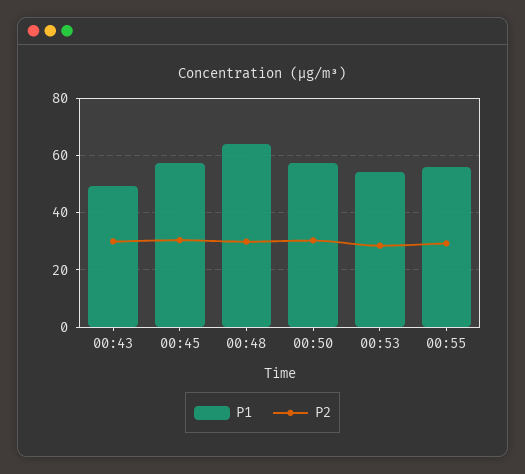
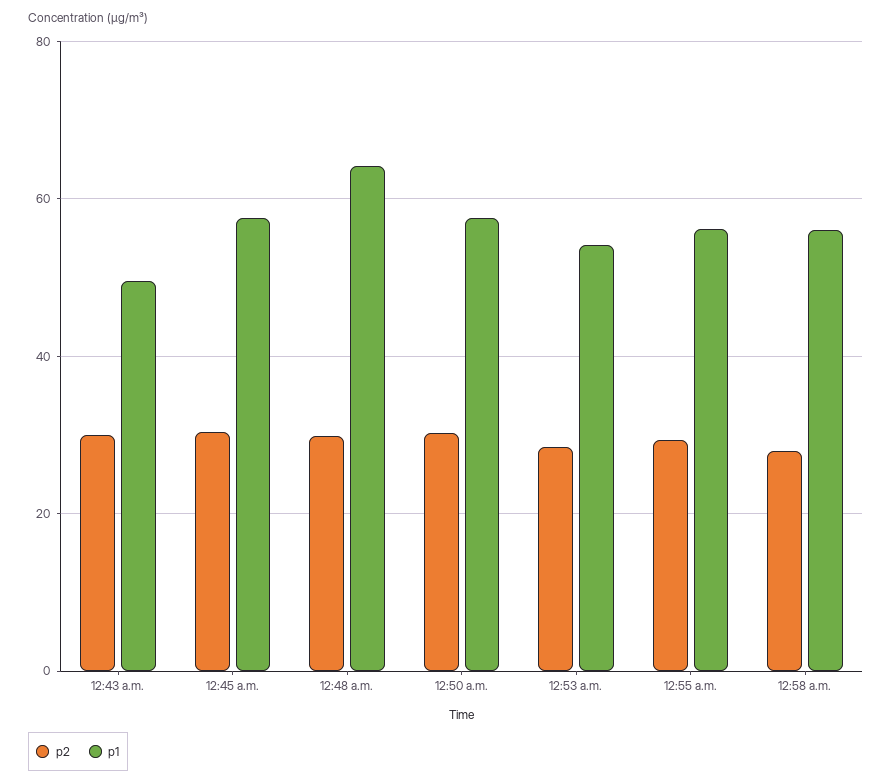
P2, 12:58 a.m.: none -> 28
P1, 12:58 a.m.: none -> 56

